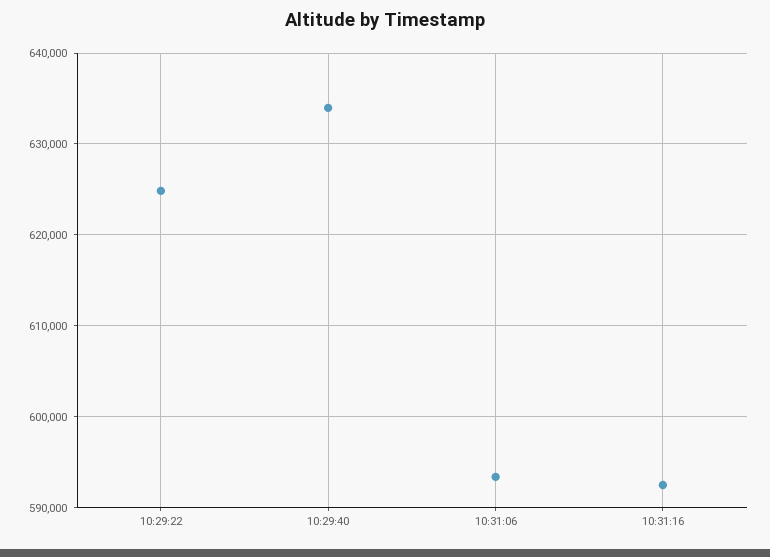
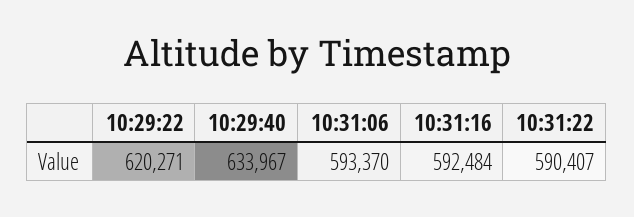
10:29:22: 625000 -> 620271
10:31:22: none -> 590407

